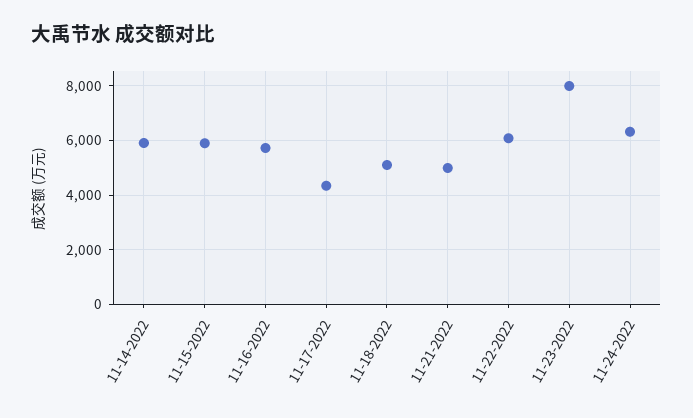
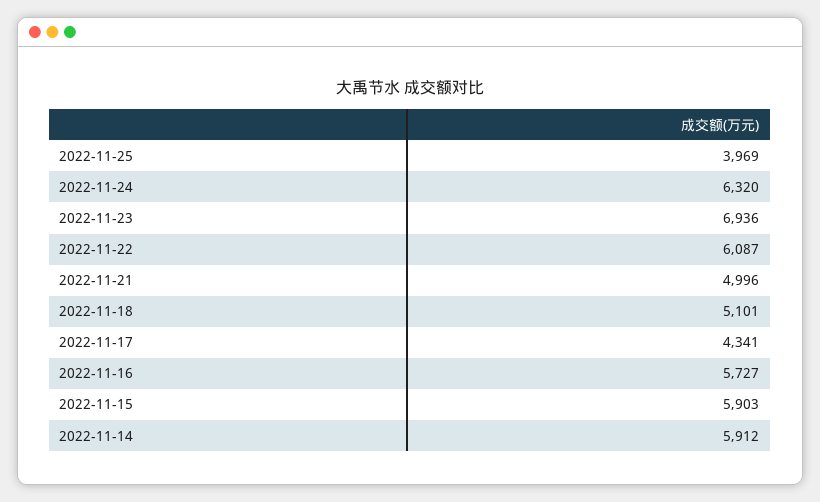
11-23-2022: 8000 -> 6936
2022-11-25: none -> 3969

